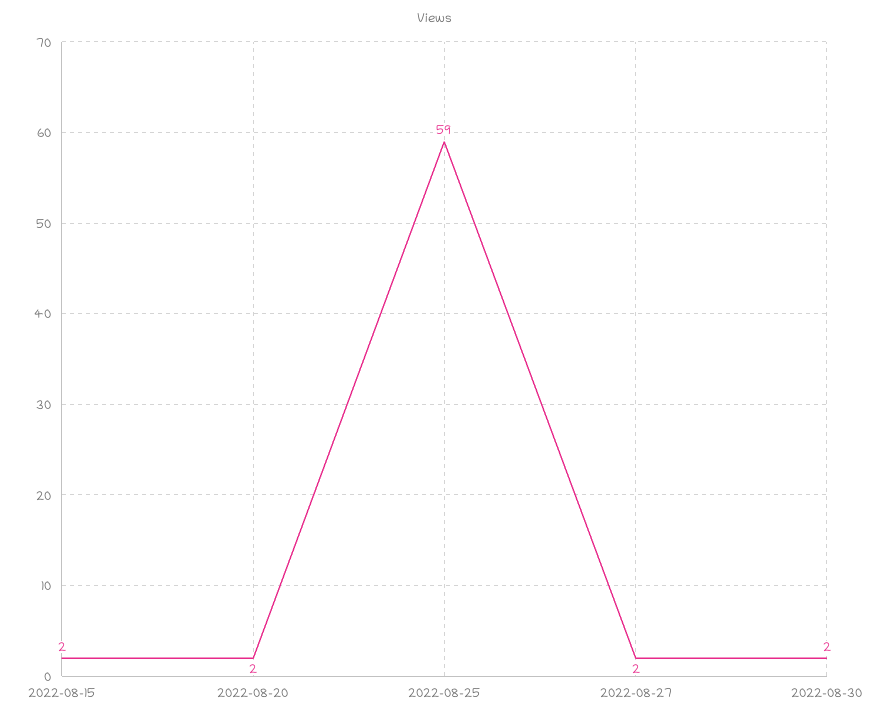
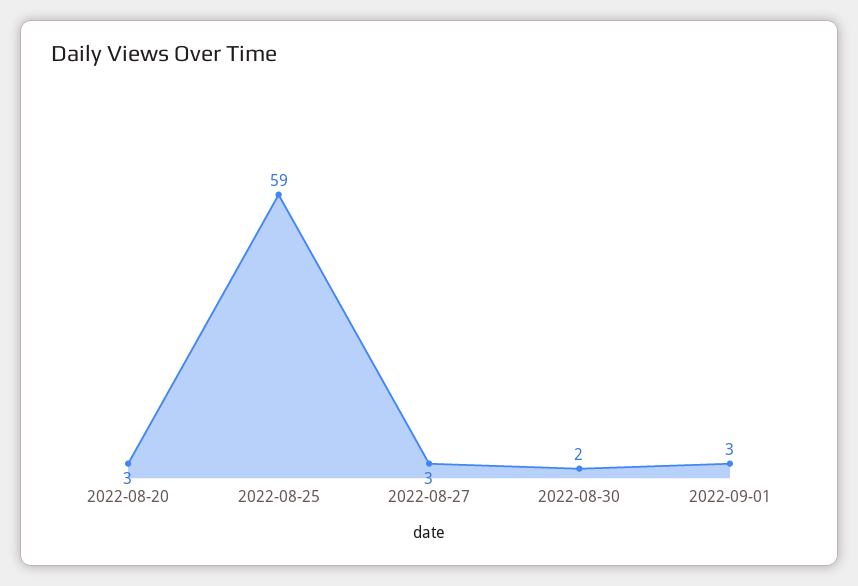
2022-08-15: 2 -> none
2022-08-20: 2 -> 3
2022-08-27: 2 -> 3
2022-09-01: none -> 3

